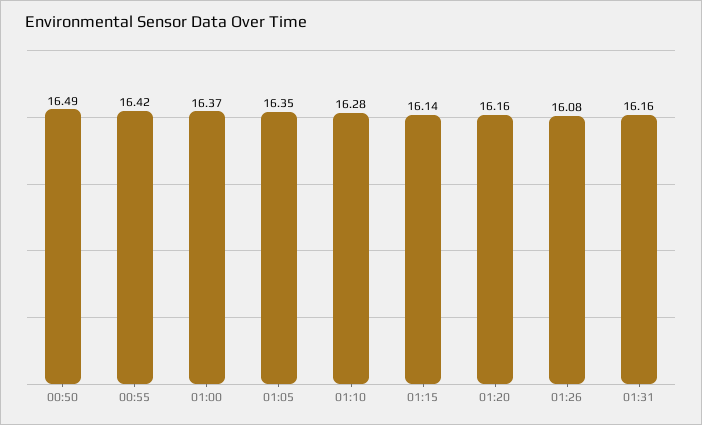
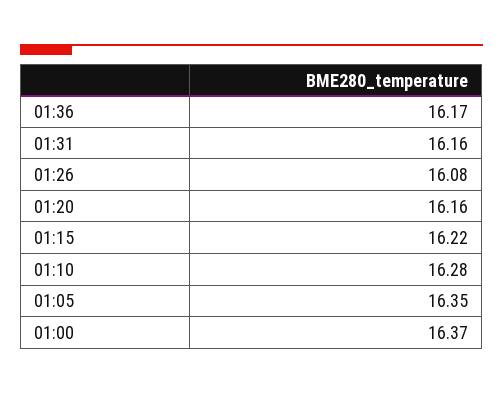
00:50: 16.49 -> none
00:55: 16.42 -> none
01:15: 16.14 -> 16.22
01:36: none -> 16.17

